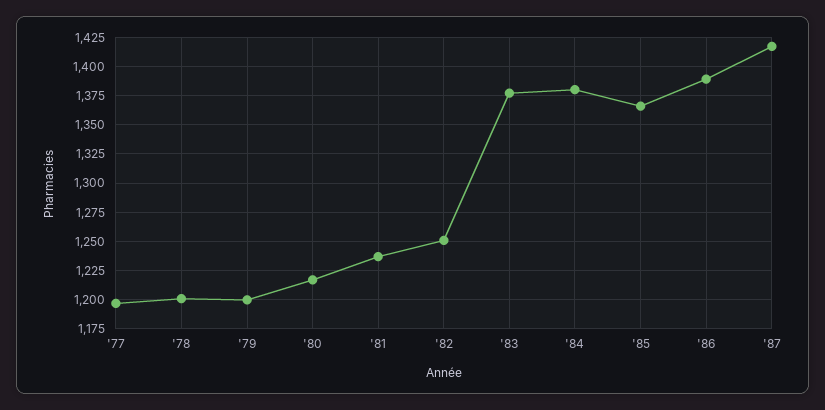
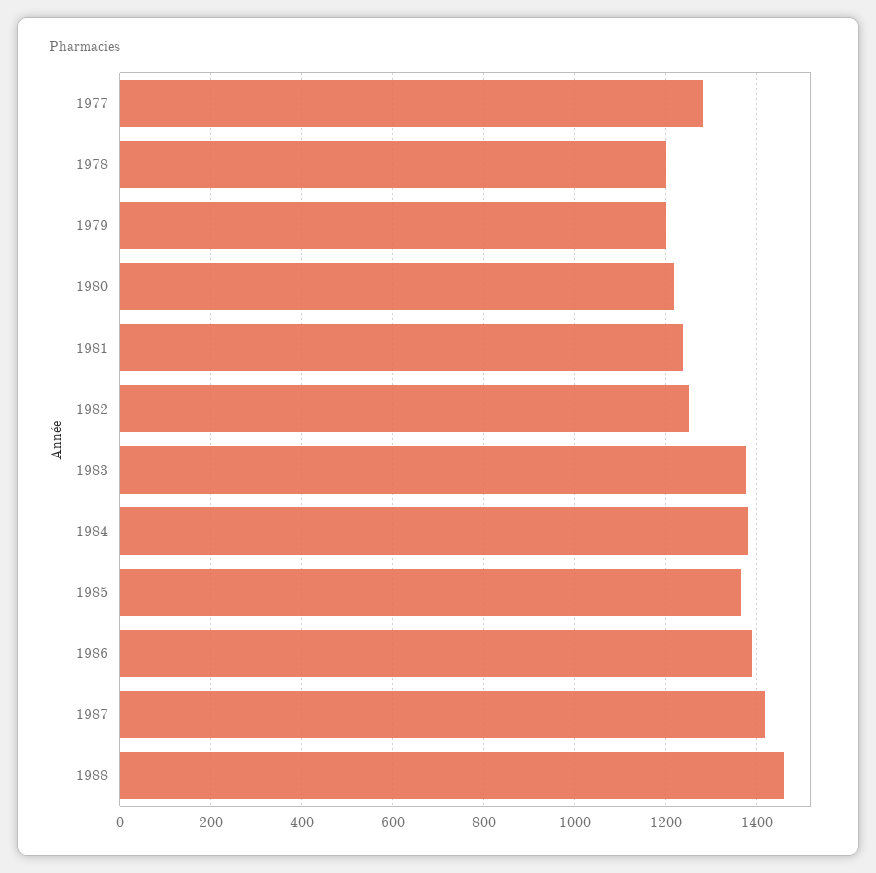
'77: 1200 -> 1280
1988: none -> 1460

